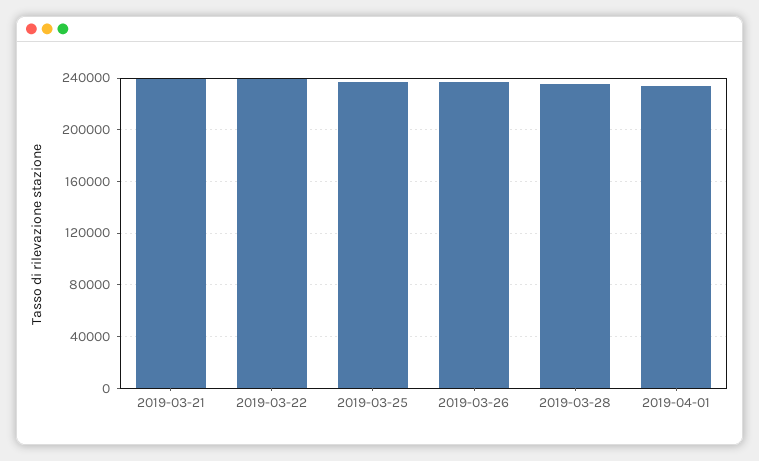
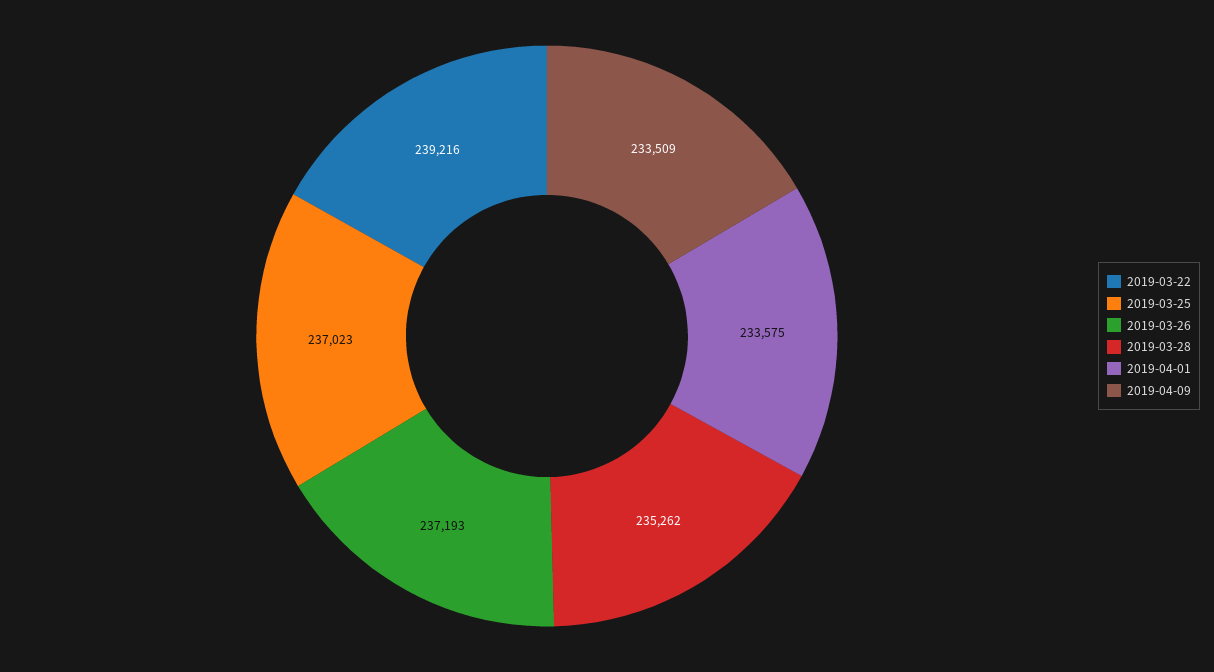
2019-03-21: 240000 -> none
2019-04-09: none -> 233509

